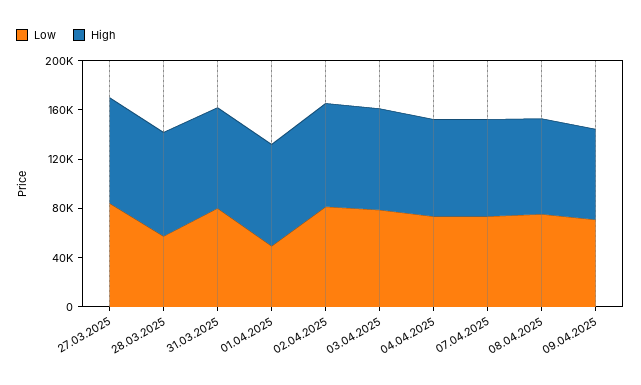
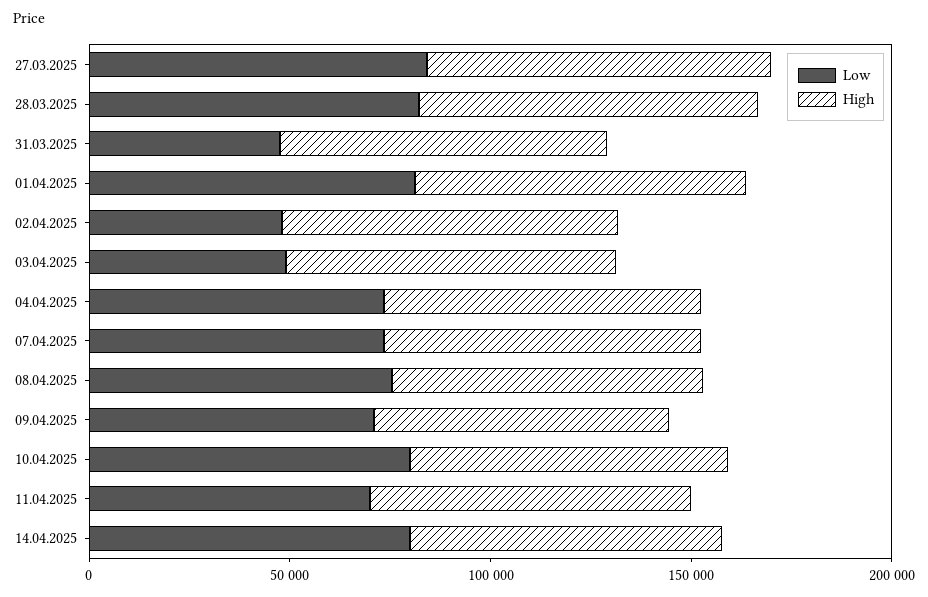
Low, 28.03.2025: 60000 -> 80000
Low, 31.03.2025: 80000 -> 50000
Low, 01.04.2025: 50000 -> 80000
Low, 02.04.2025: 80000 -> 50000
Low, 03.04.2025: 80000 -> 50000
Low, 10.04.2025: none -> 80000
High, 10.04.2025: none -> 80000
Low, 11.04.2025: none -> 70000
High, 11.04.2025: none -> 80000
Low, 14.04.2025: none -> 80000
High, 14.04.2025: none -> 80000

